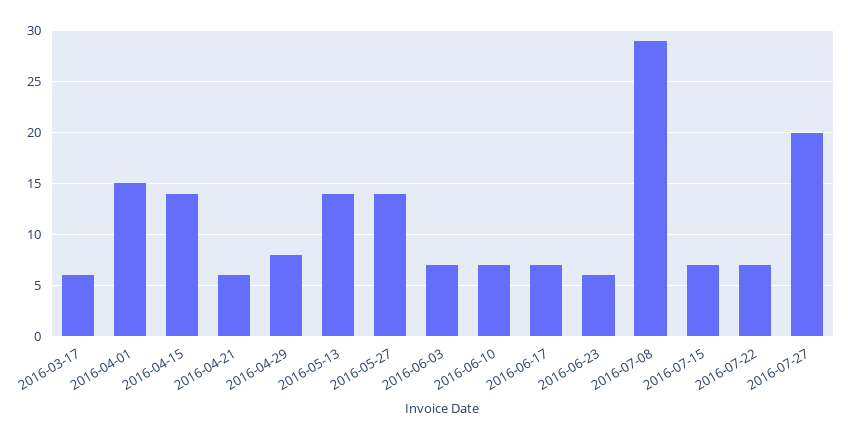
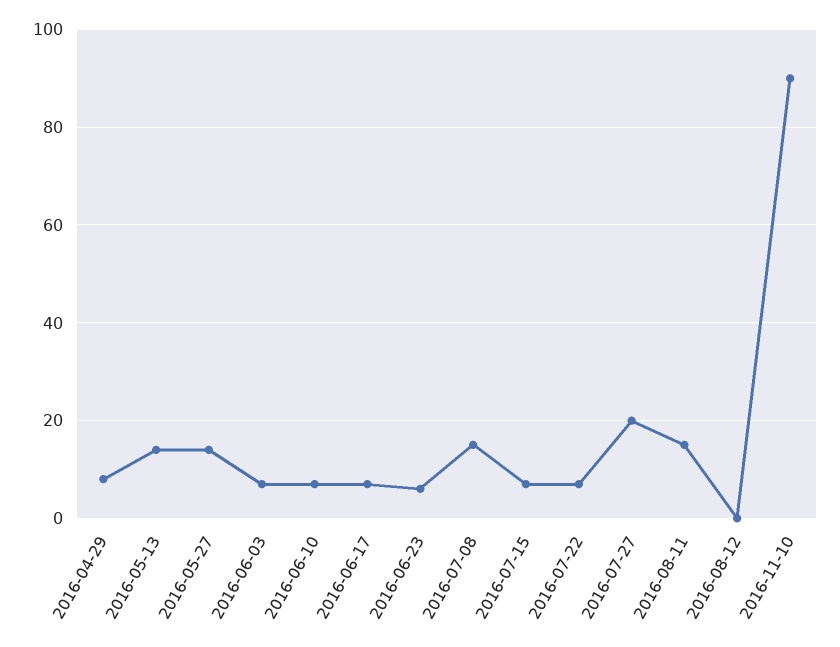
2016-03-17: 6 -> none
2016-04-01: 15 -> none
2016-04-15: 14 -> none
2016-04-21: 6 -> none
2016-07-08: 29 -> 15
2016-08-11: none -> 15
2016-08-12: none -> 0
2016-11-10: none -> 90

